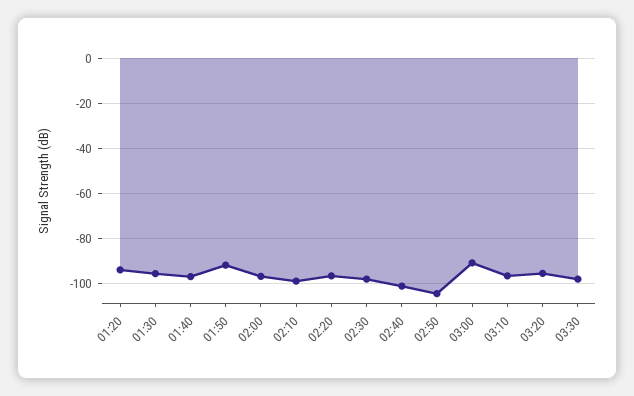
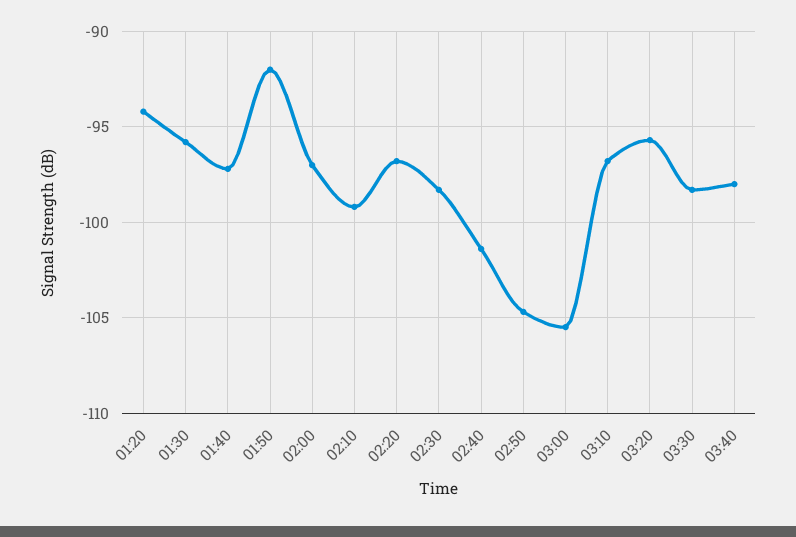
03:00: -90 -> -105.5
03:40: none -> -98

